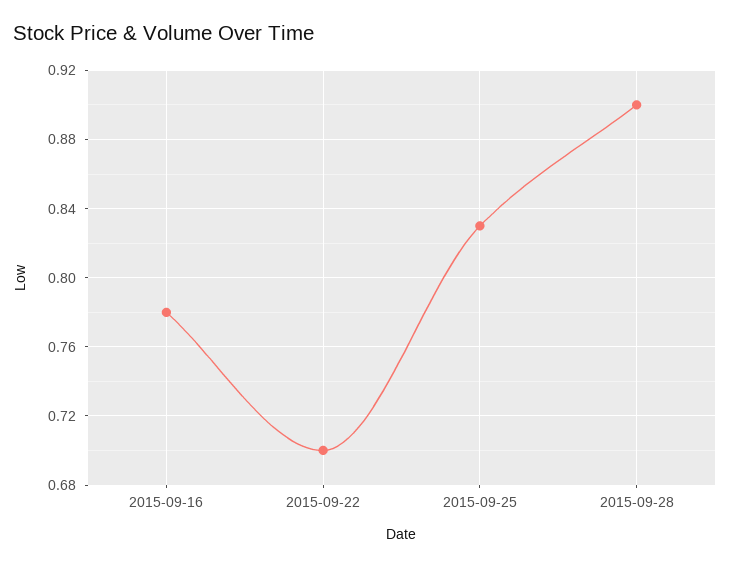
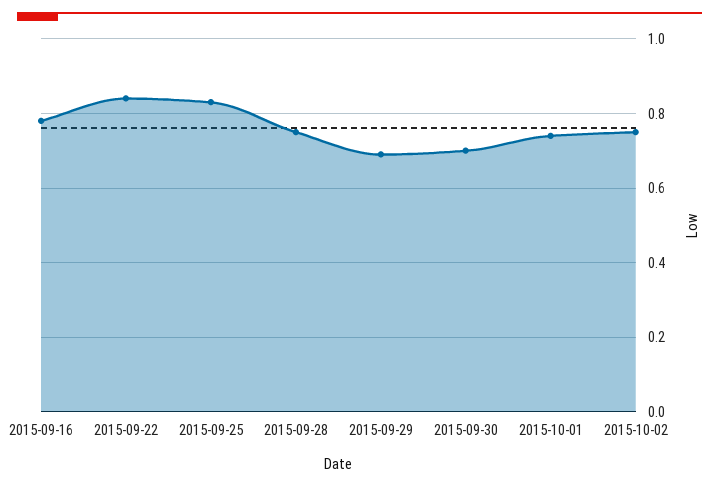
2015-09-22: 0.7 -> 0.85
2015-09-28: 0.9 -> 0.75
2015-09-29: none -> 0.7
2015-09-30: none -> 0.7
2015-10-01: none -> 0.75
2015-10-02: none -> 0.75

